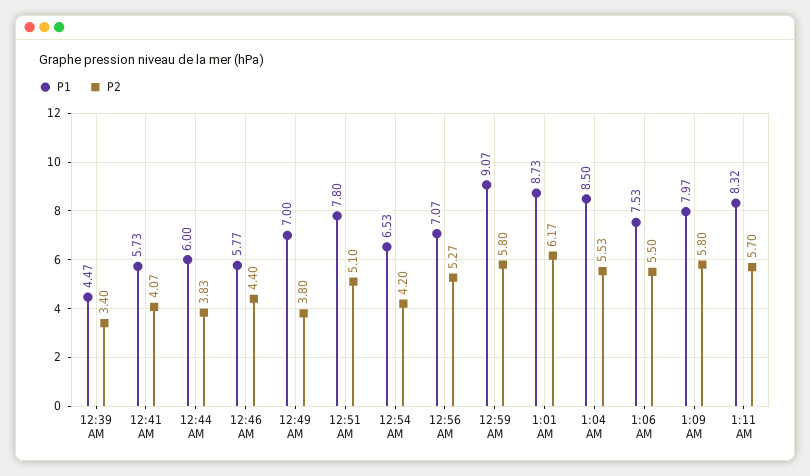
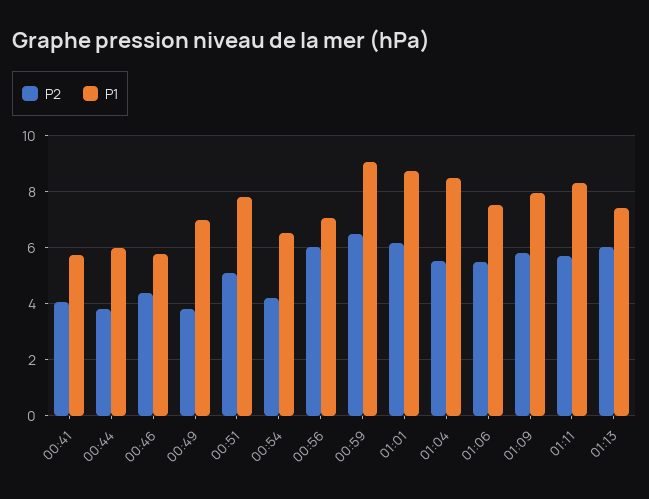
P1, 12:39 AM: 4.47 -> none
P2, 12:39 AM: 3.4 -> none
P2, 12:56 AM: 5.27 -> 6
P2, 12:59 AM: 5.8 -> 6.5
P2, 01:13: none -> 6
P1, 01:13: none -> 7.5

